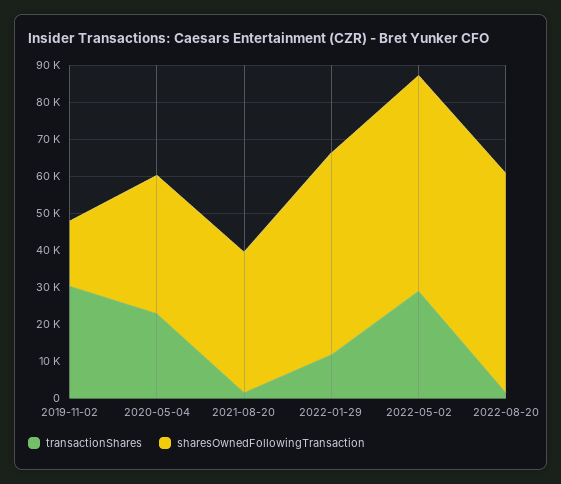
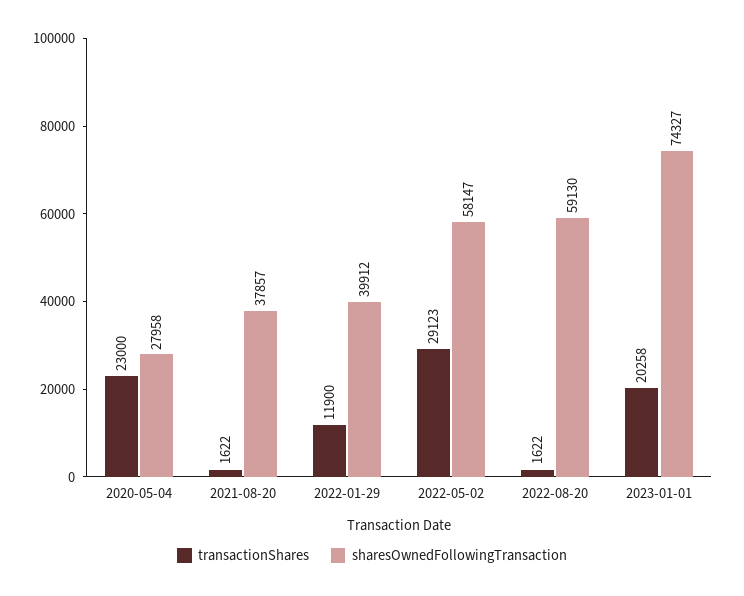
transactionShares, 2019-11-02: 30000 -> none
sharesOwnedFollowingTransaction, 2019-11-02: 17500 -> none
sharesOwnedFollowingTransaction, 2020-05-04: 37500 -> 27958
sharesOwnedFollowingTransaction, 2022-01-29: 55000 -> 39912
transactionShares, 2023-01-01: none -> 20258
sharesOwnedFollowingTransaction, 2023-01-01: none -> 74327

